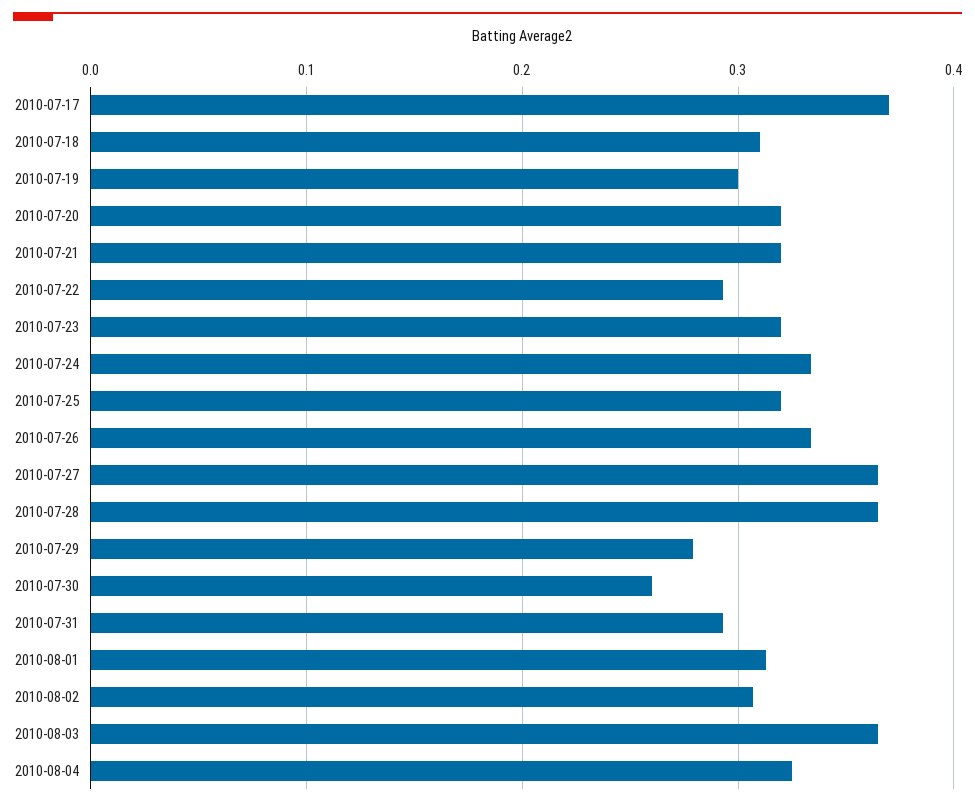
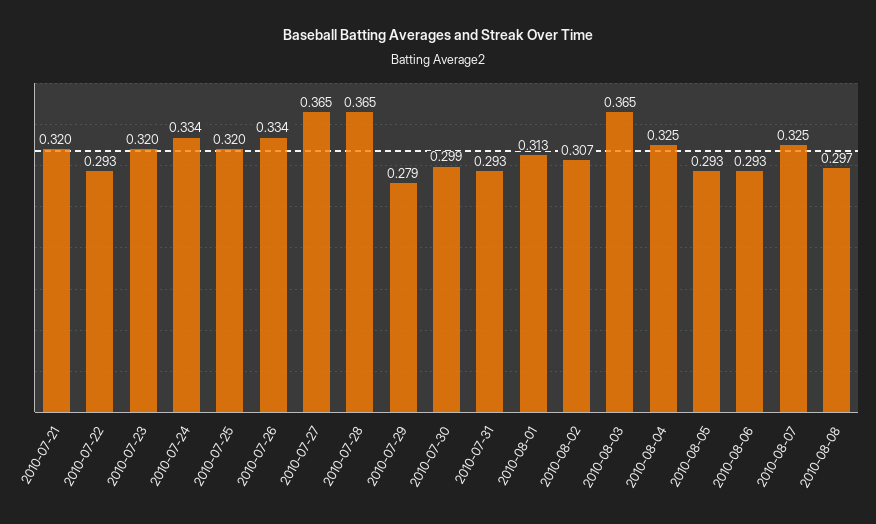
2010-07-17: 0.37 -> none
2010-07-18: 0.31 -> none
2010-07-19: 0.3 -> none
2010-07-20: 0.32 -> none
2010-07-30: 0.26 -> 0.299
2010-08-05: none -> 0.293
2010-08-06: none -> 0.293
2010-08-07: none -> 0.325
2010-08-08: none -> 0.297

